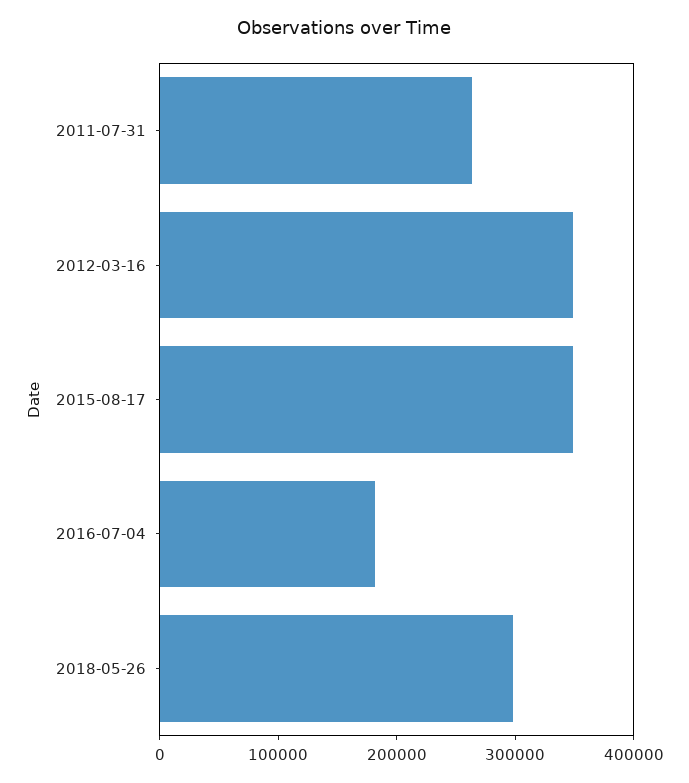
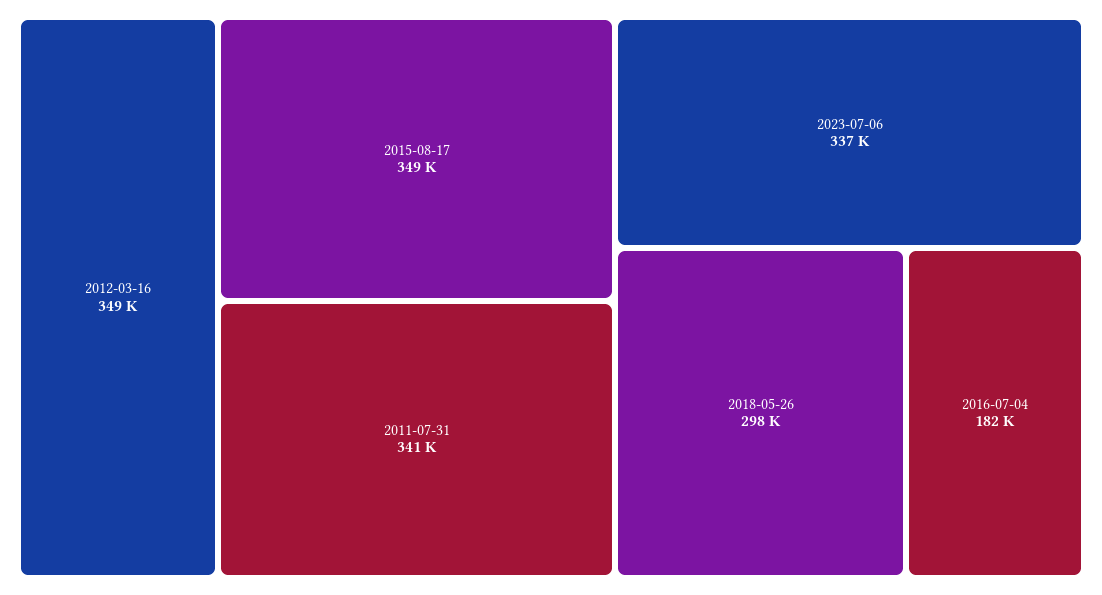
2011-07-31: 260000 -> 341000
2023-07-06: none -> 337000

